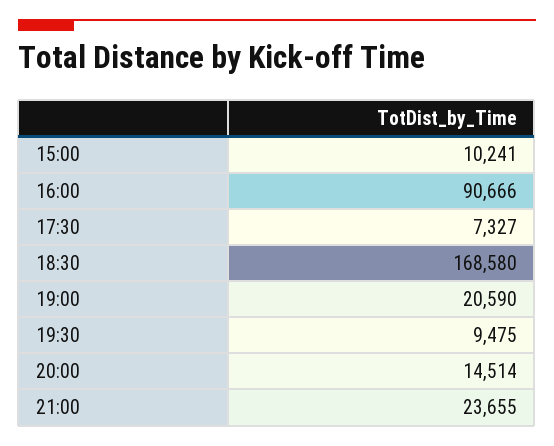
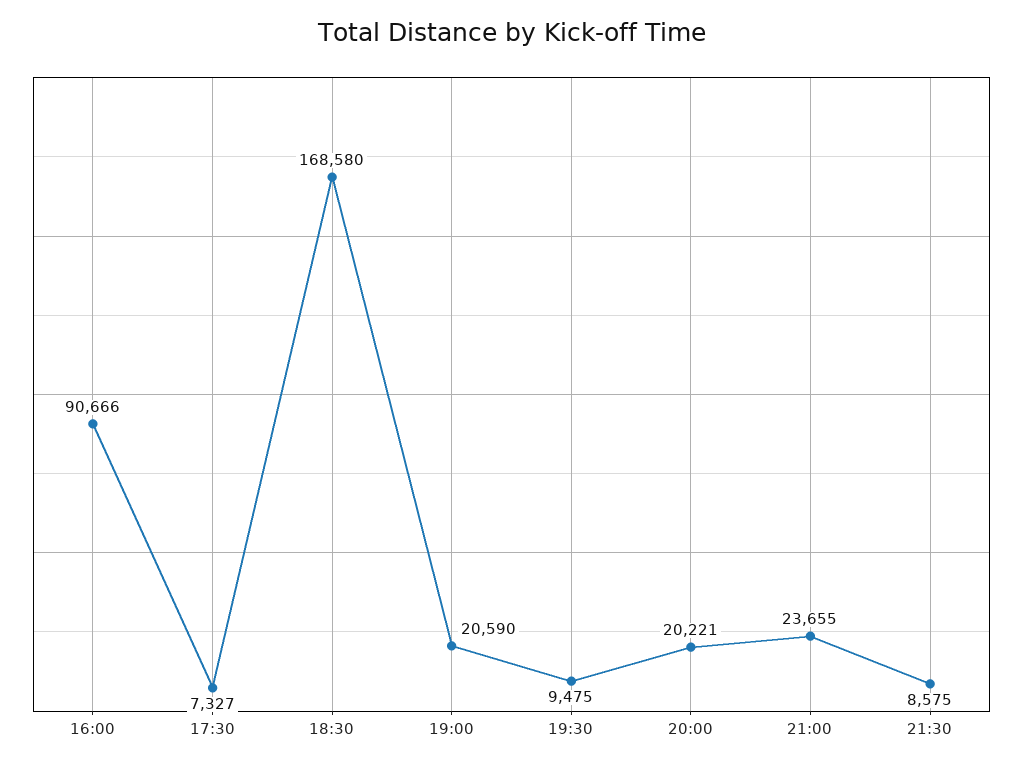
15:00: 10241 -> none
20:00: 14514 -> 20221
21:30: none -> 8575

